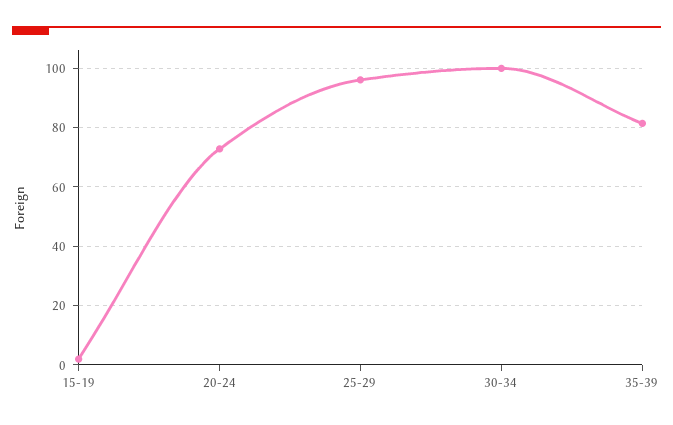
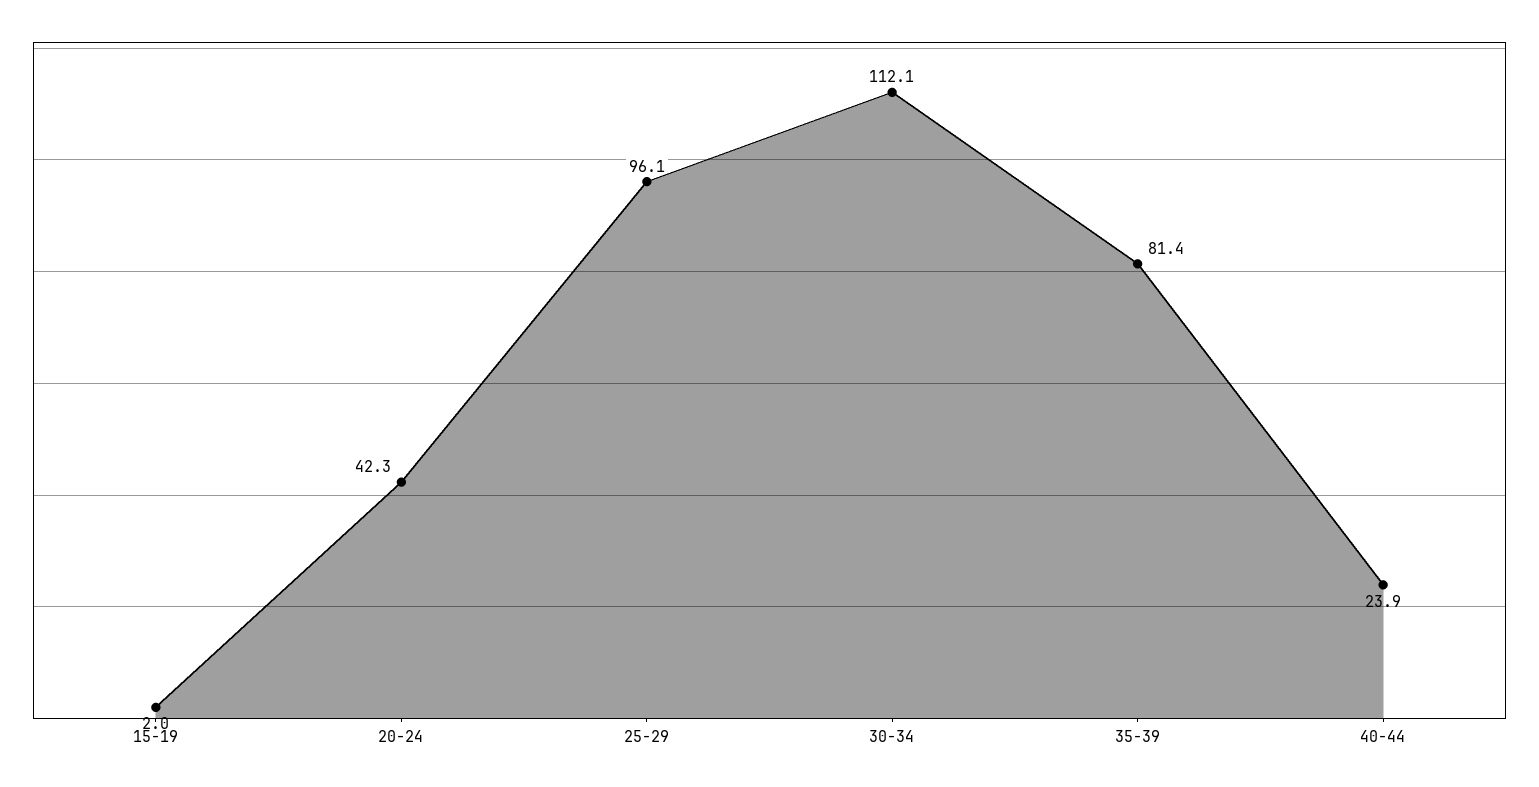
20-24: 72.5 -> 42.3
30-34: 100 -> 112.1
40-44: none -> 23.9

